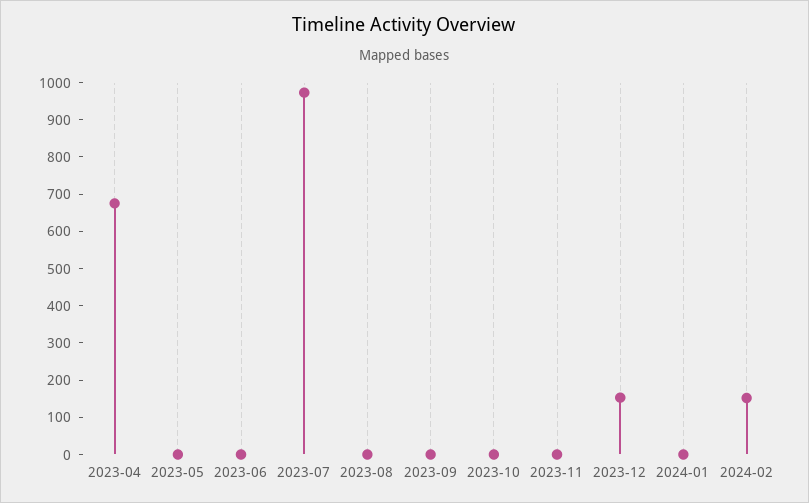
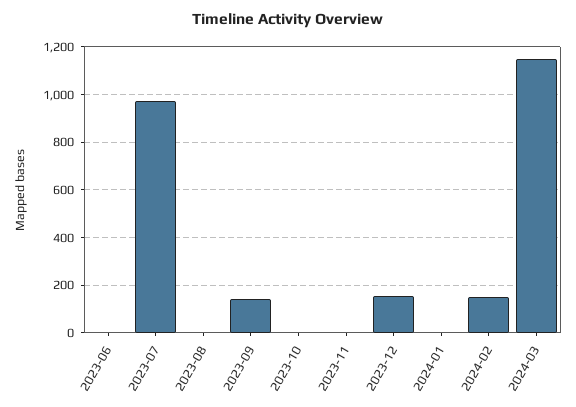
2023-04: 675 -> none
2023-05: 0 -> none
2023-09: 0 -> 150
2024-03: none -> 1150

